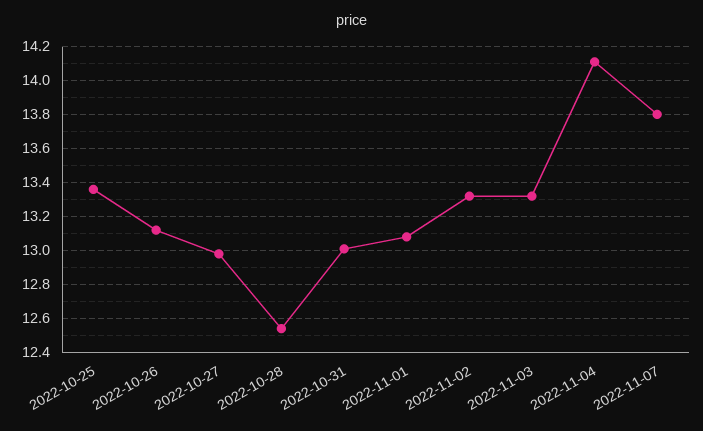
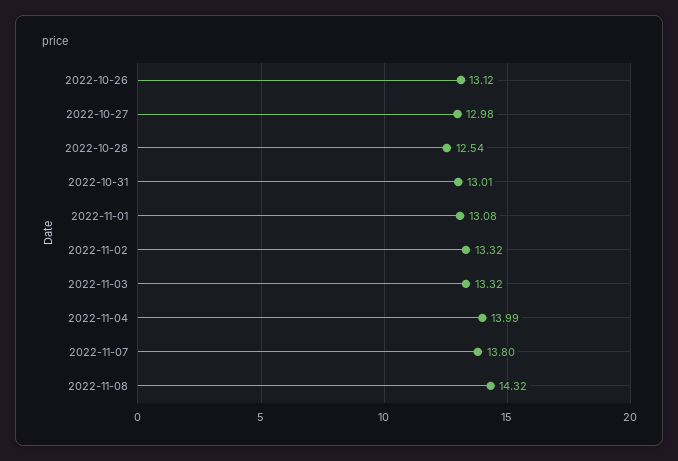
2022-10-25: 13.35 -> none
2022-11-04: 14.1 -> 13.99
2022-11-08: none -> 14.32

